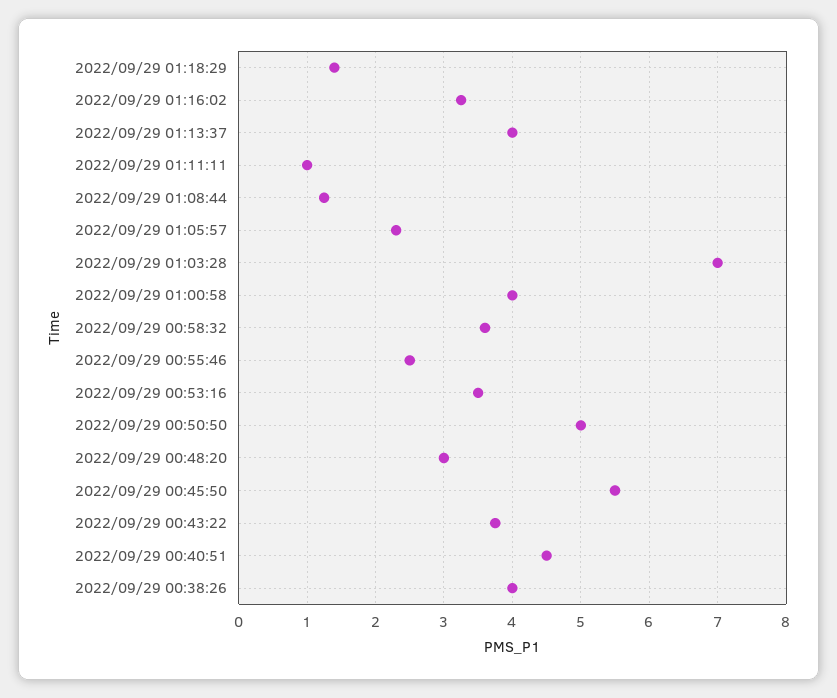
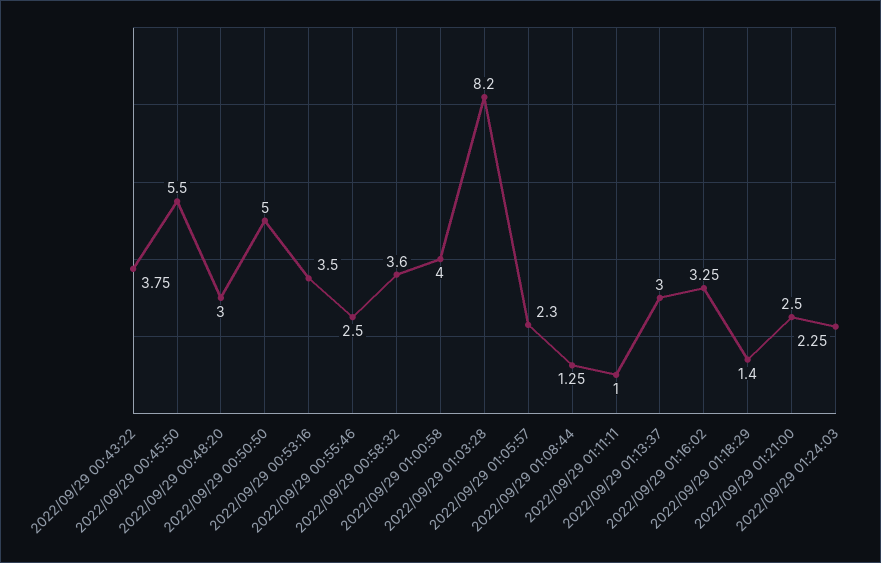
2022/09/29 01:13:37: 4 -> 3
2022/09/29 01:03:28: 7 -> 8.2
2022/09/29 00:40:51: 4.5 -> none
2022/09/29 00:38:26: 4 -> none
2022/09/29 01:21:00: none -> 2.5
2022/09/29 01:24:03: none -> 2.25

